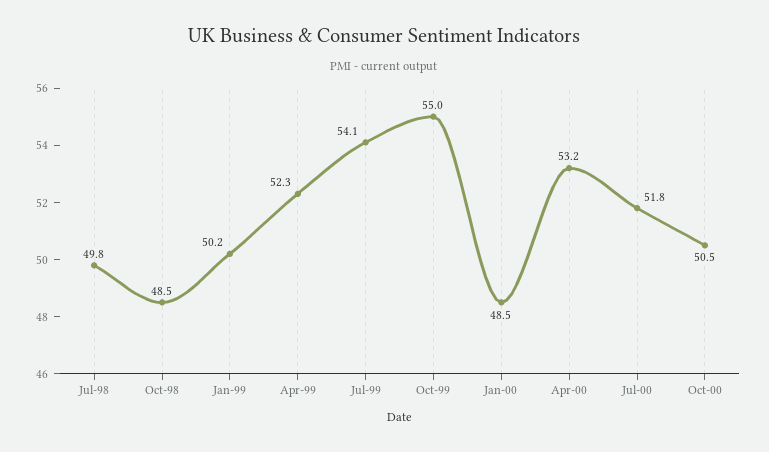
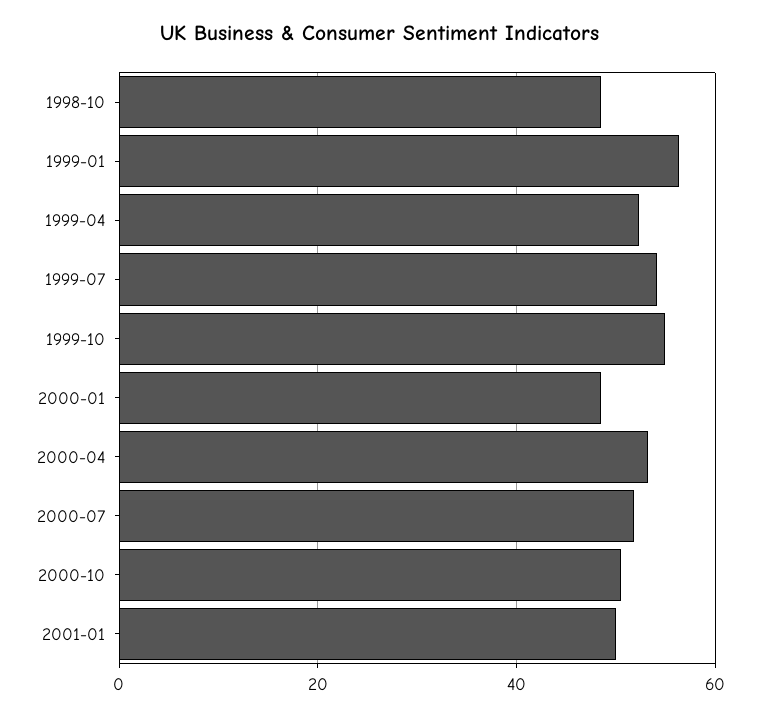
Jul-98: 49.8 -> none
Jan-99: 50.2 -> 56
2001-01: none -> 50

